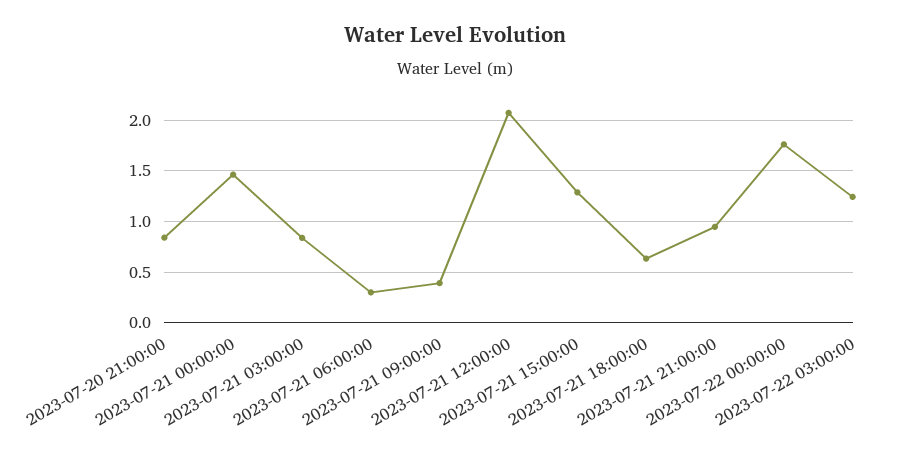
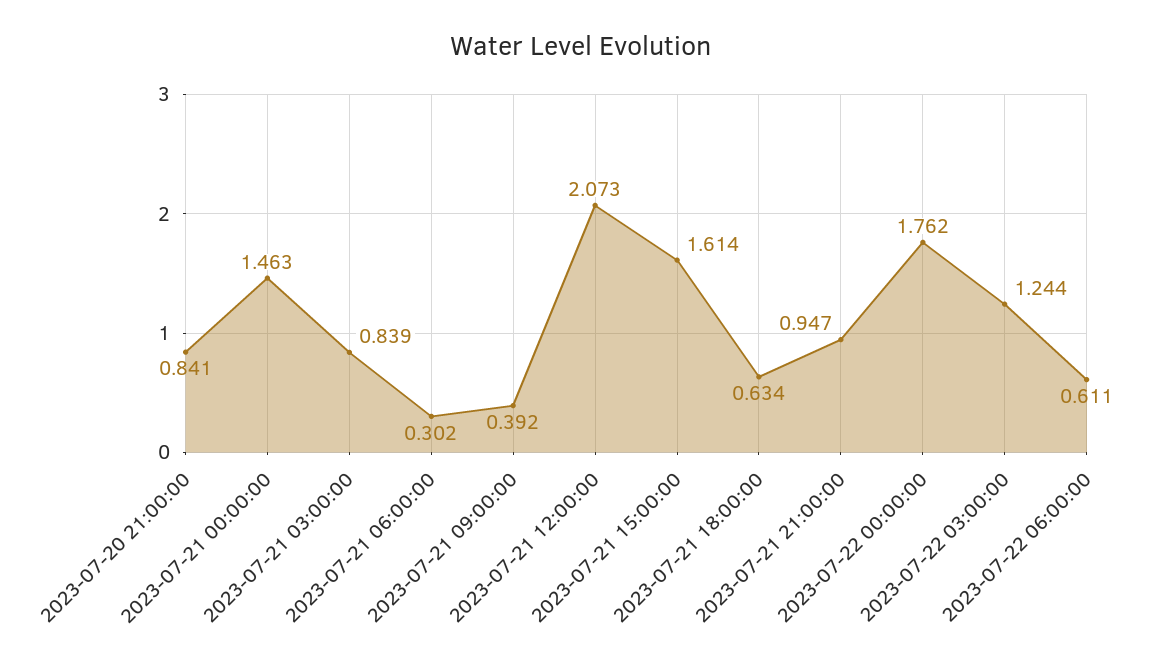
2023-07-21 15:00:00: 1.3 -> 1.614
2023-07-22 06:00:00: none -> 0.611

